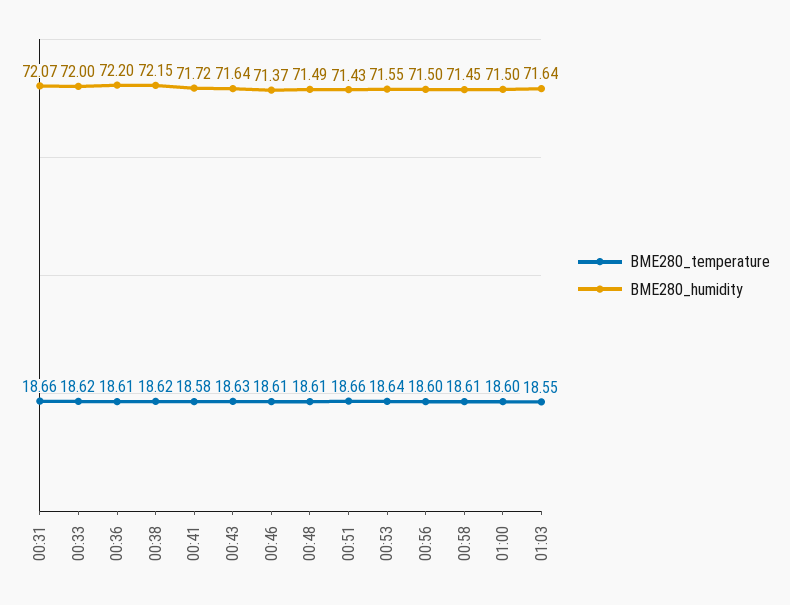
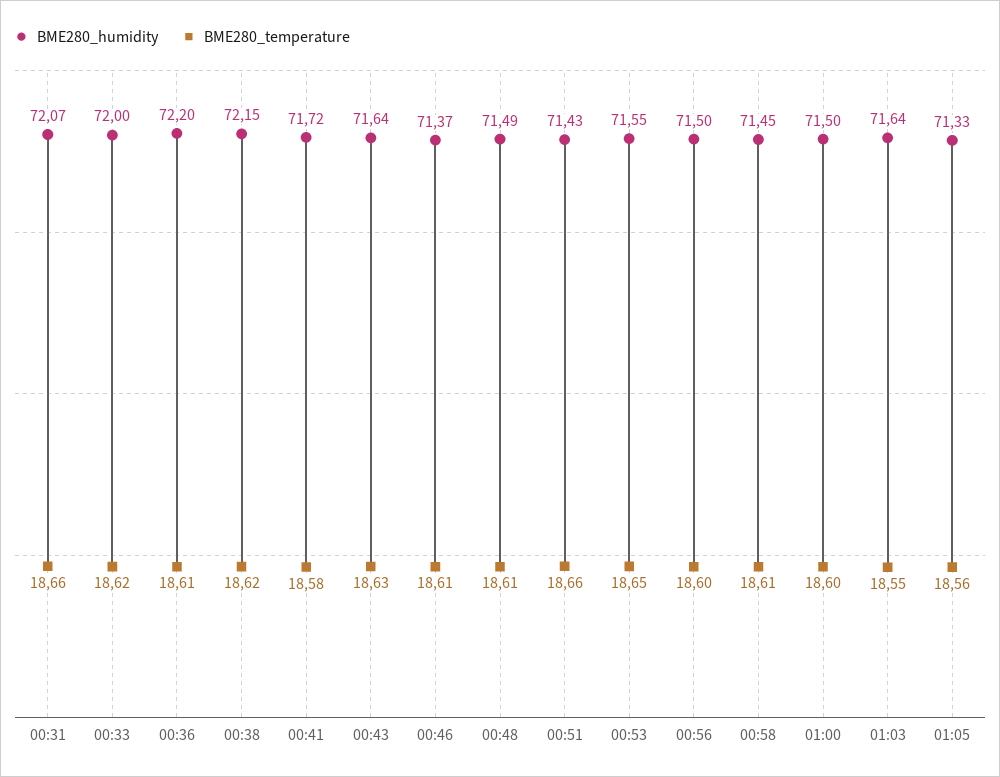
BME280_temperature, 00:53: 18.64 -> 18.65
BME280_humidity, 01:05: none -> 71.33
BME280_temperature, 01:05: none -> 18.56

